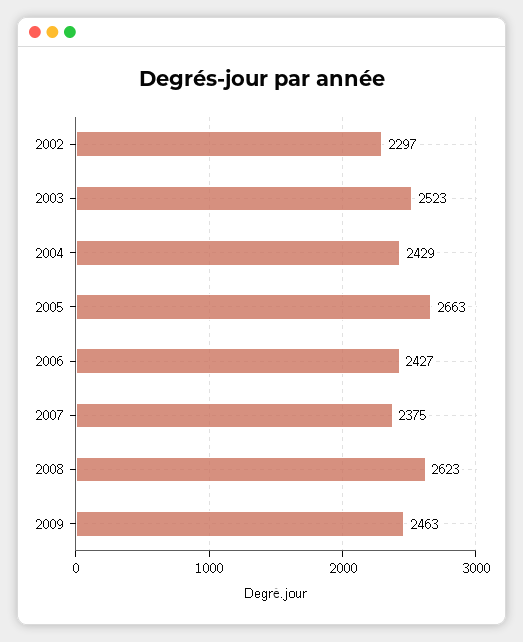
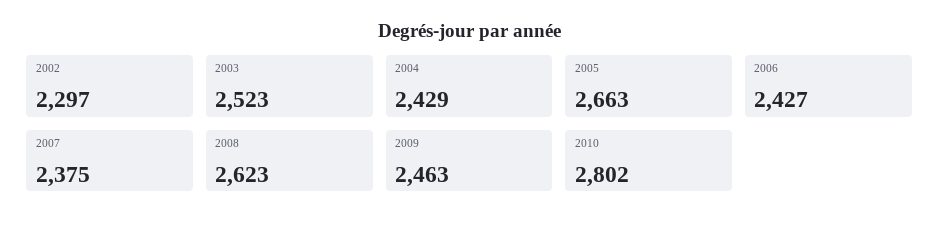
2010: none -> 2802

